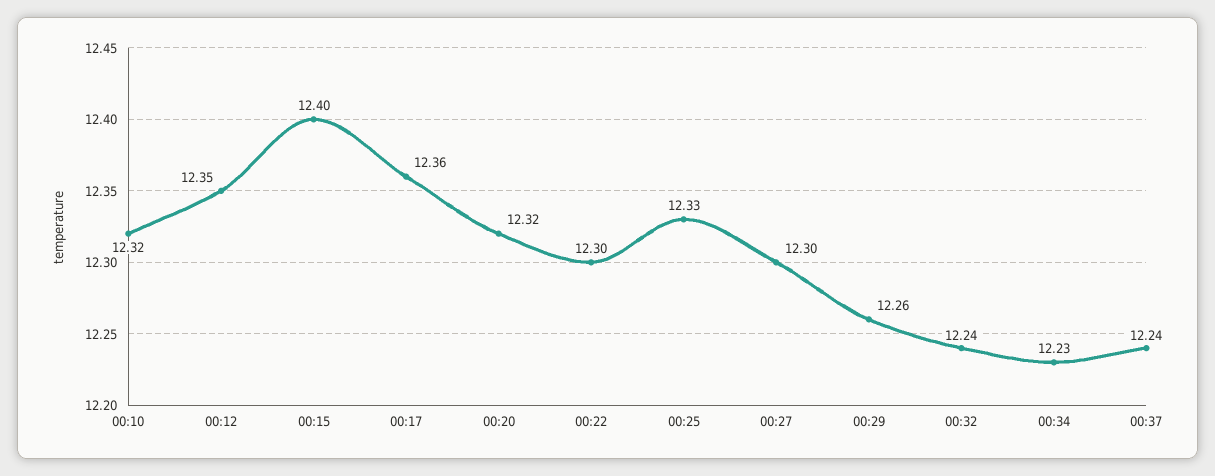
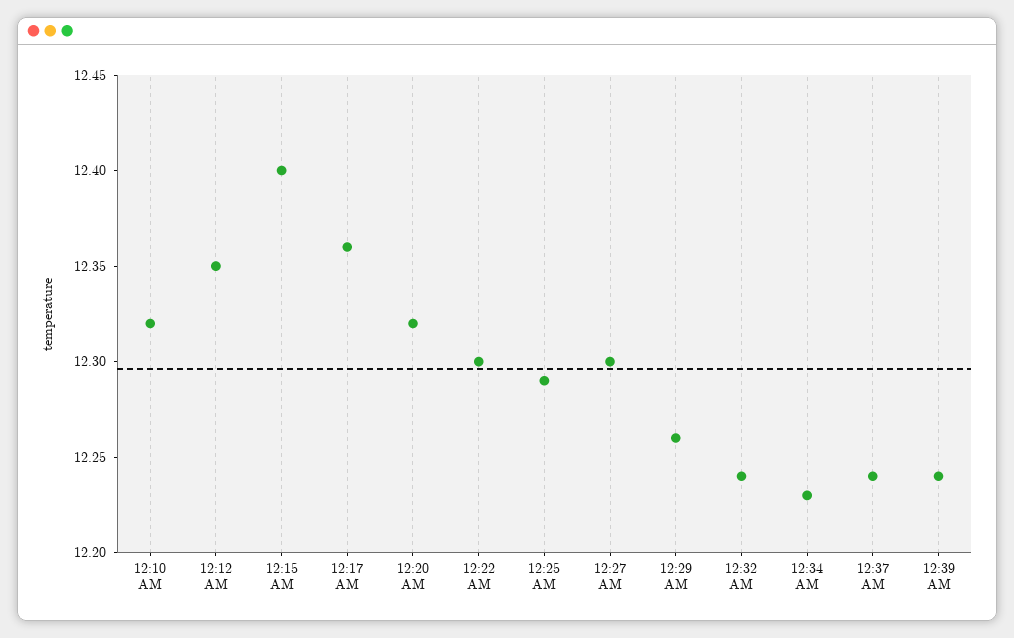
00:25: 12.33 -> 12.29
12:39 AM: none -> 12.24

